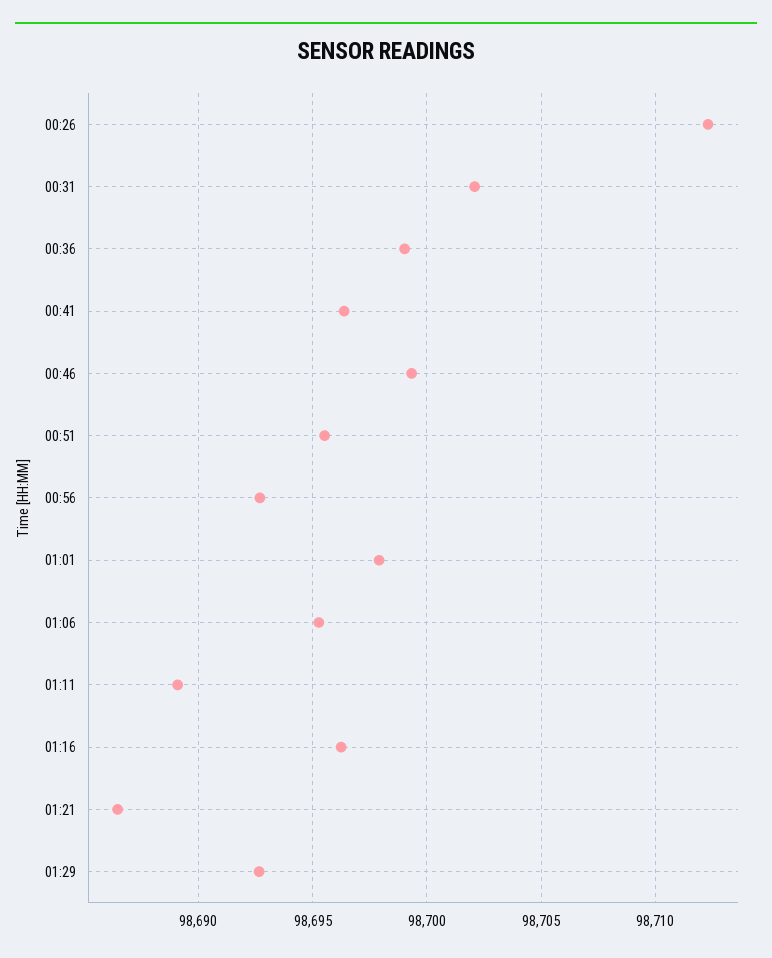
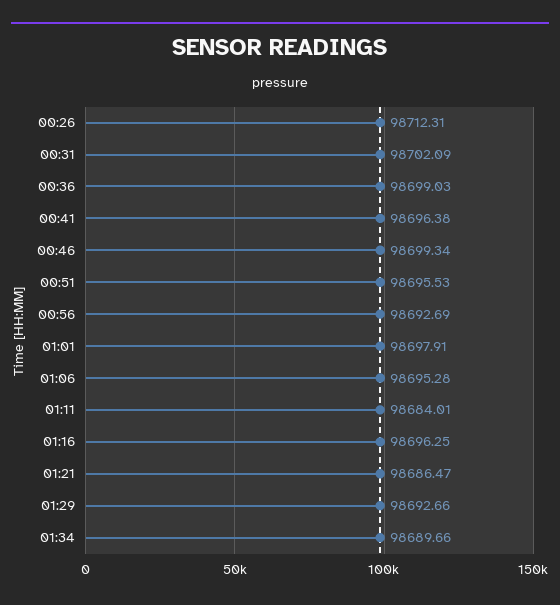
01:11: 98689 -> 98684.01
01:34: none -> 98689.66

